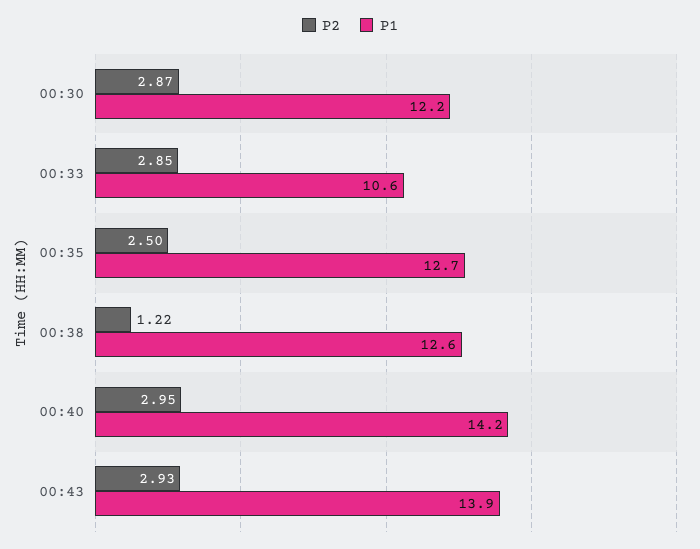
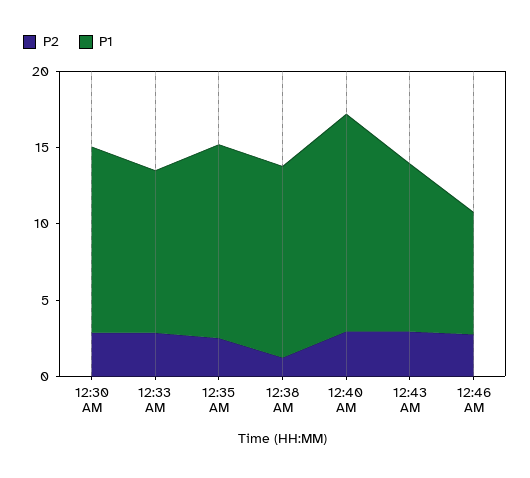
P1, 00:43: 13.9 -> 11
P2, 12:46 AM: none -> 3
P1, 12:46 AM: none -> 8

